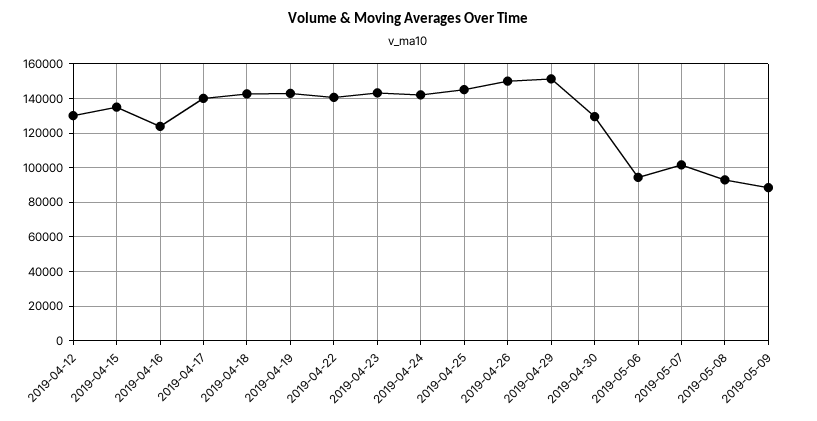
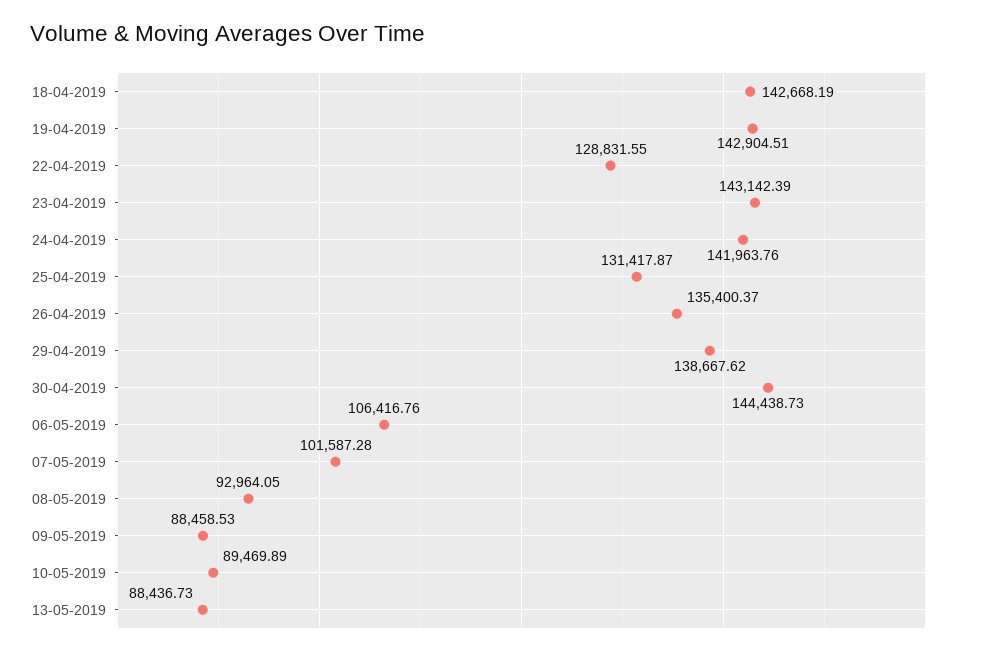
2019-04-12: 130000 -> none
2019-04-15: 135000 -> none
2019-04-16: 125000 -> none
2019-04-17: 140000 -> none
2019-04-22: 140000 -> 128831.55
2019-04-25: 145000 -> 131417.87
2019-04-26: 150000 -> 135400.37
2019-04-29: 150000 -> 138667.62
2019-04-30: 130000 -> 144438.73
2019-05-06: 95000 -> 106416.76
10-05-2019: none -> 89469.89
13-05-2019: none -> 88436.73

